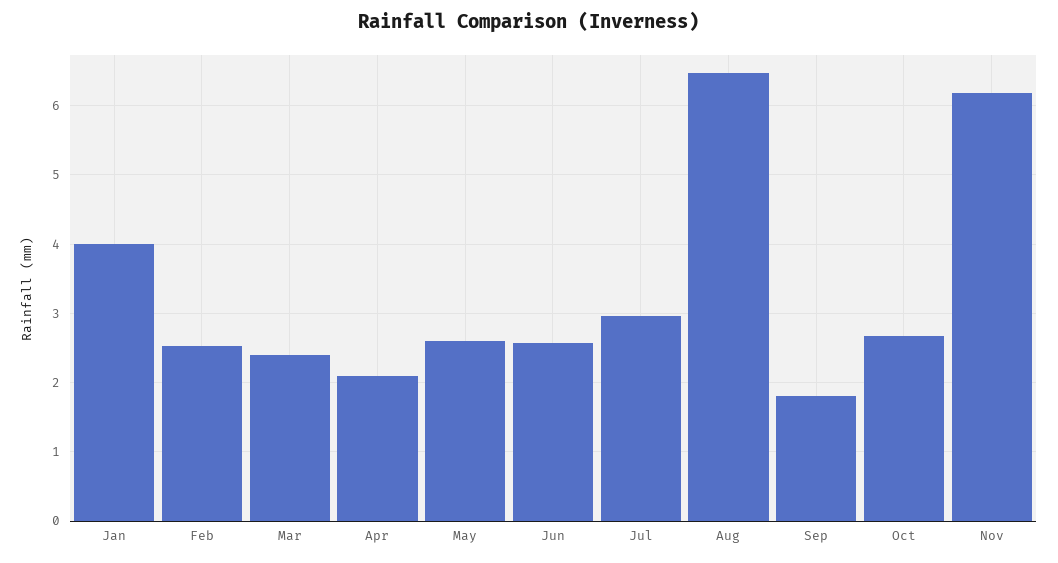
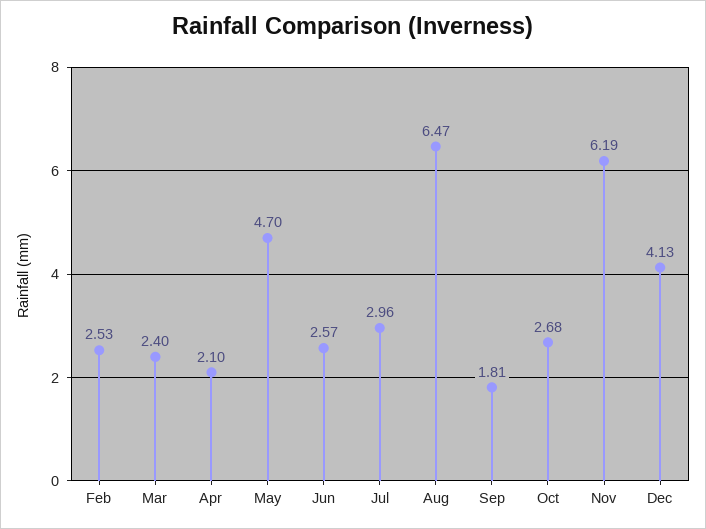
Jan: 4 -> none
May: 2.6 -> 4.7
Dec: none -> 4.13

